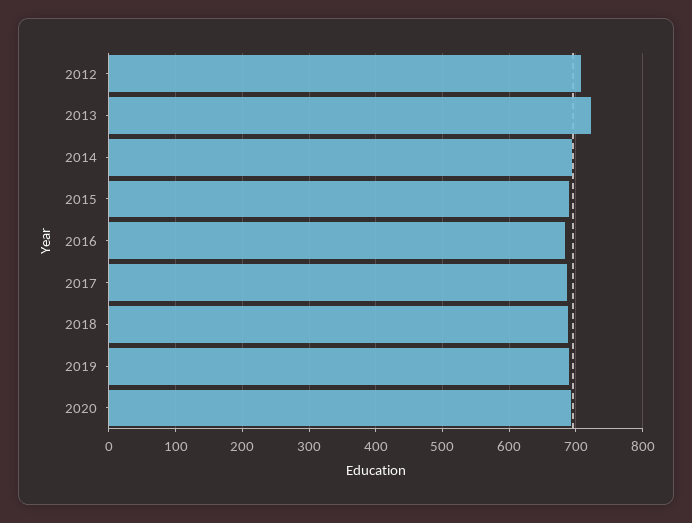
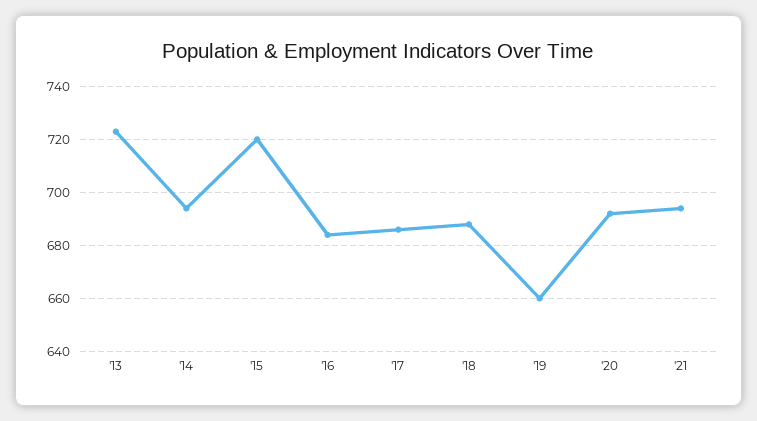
2012: 710 -> none
2015: 690 -> 720
2019: 690 -> 660
'21: none -> 695

